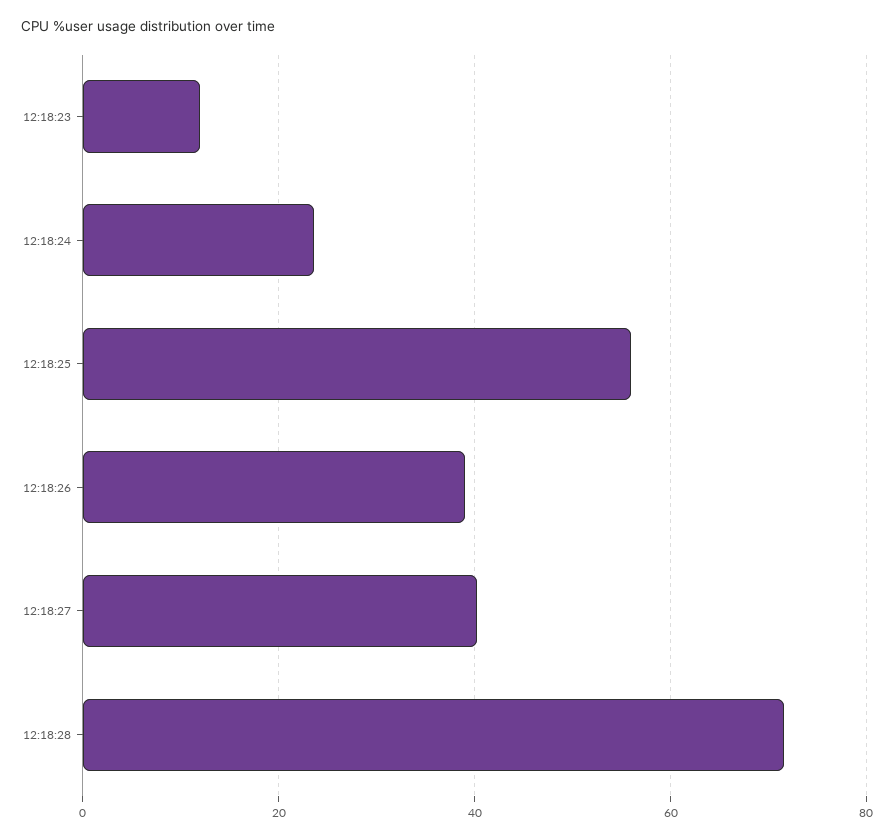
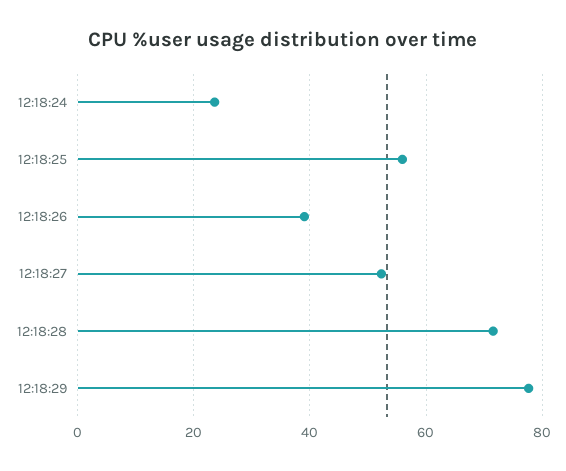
12:18:23: 12 -> none
12:18:27: 40 -> 52
12:18:29: none -> 78

